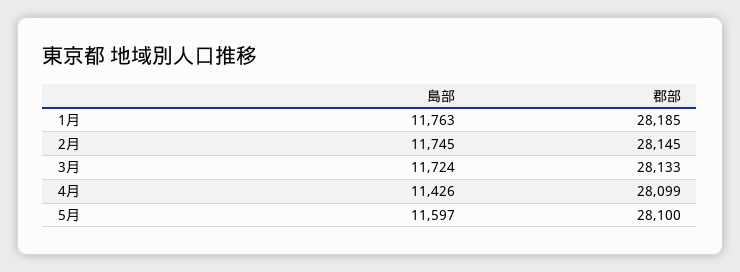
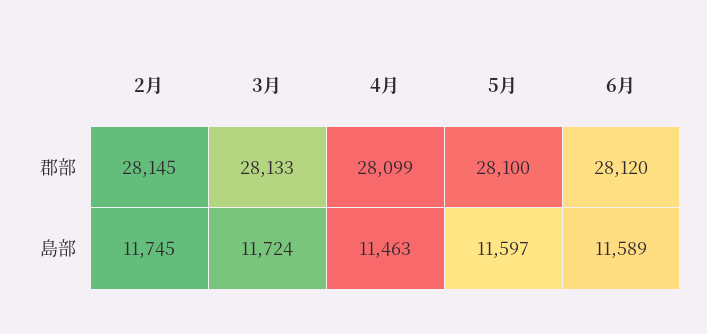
島部, 1月: 11763 -> none
郡部, 1月: 28185 -> none
島部, 4月: 11426 -> 11463
郡部, 6月: none -> 28120
島部, 6月: none -> 11589

